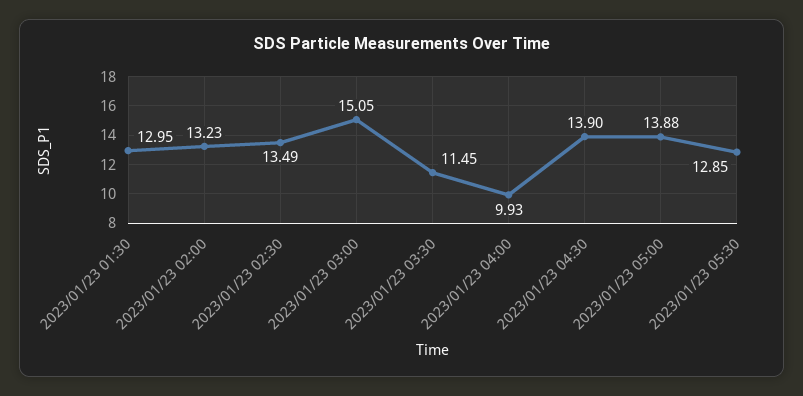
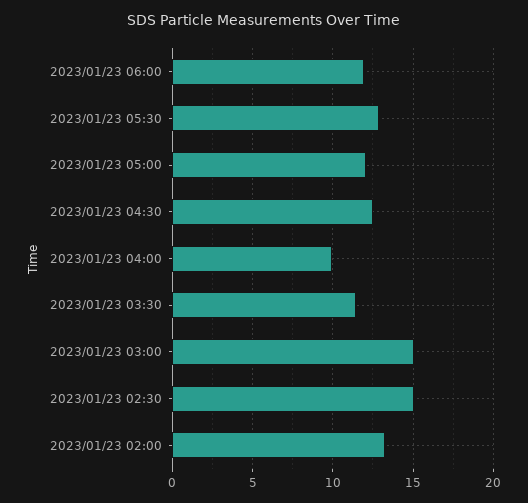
2023/01/23 01:30: 12.95 -> none
2023/01/23 02:30: 13.49 -> 15
2023/01/23 04:30: 13.9 -> 12.5
2023/01/23 05:00: 13.88 -> 12
2023/01/23 06:00: none -> 12

